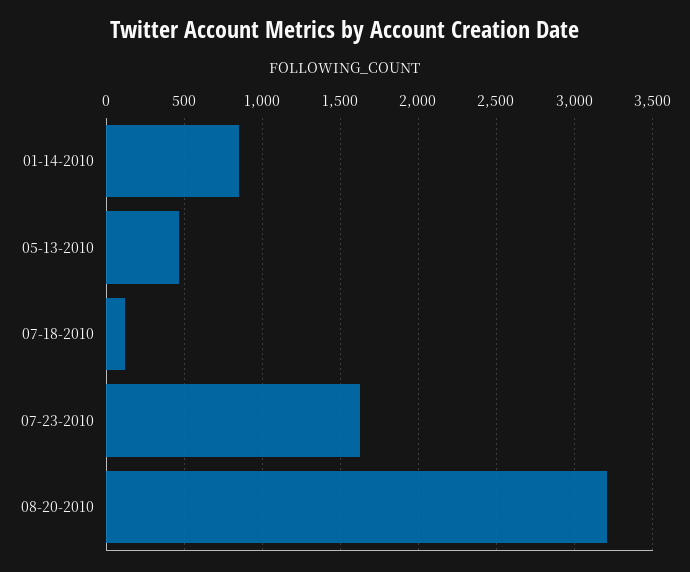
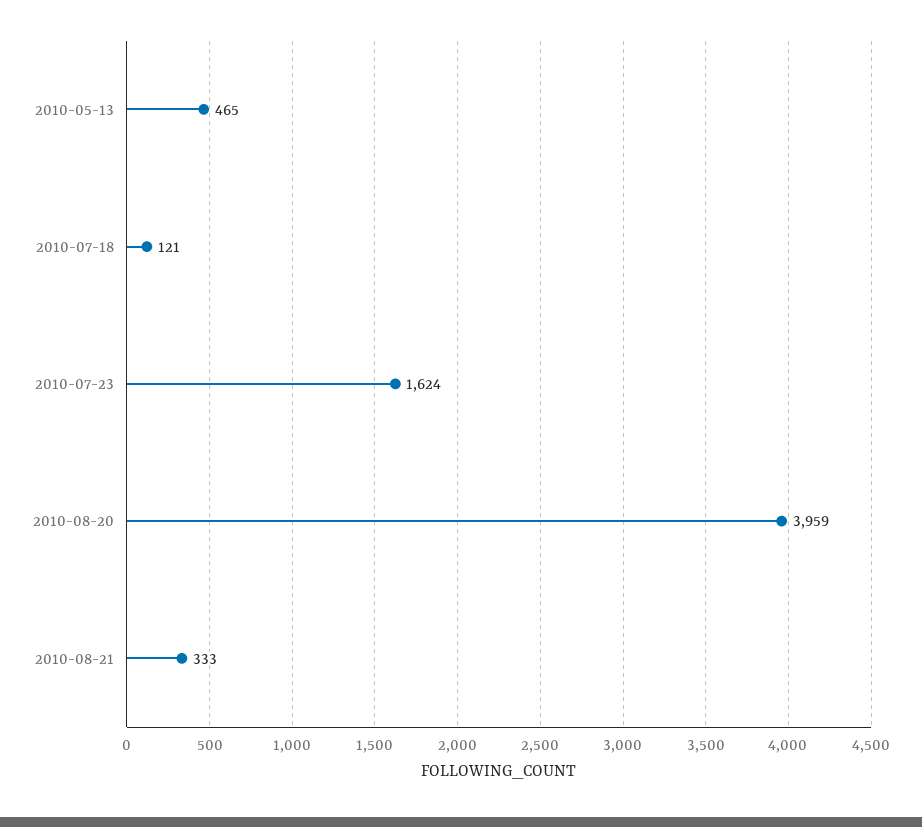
01-14-2010: 850 -> none
08-20-2010: 3200 -> 3959
2010-08-21: none -> 333

